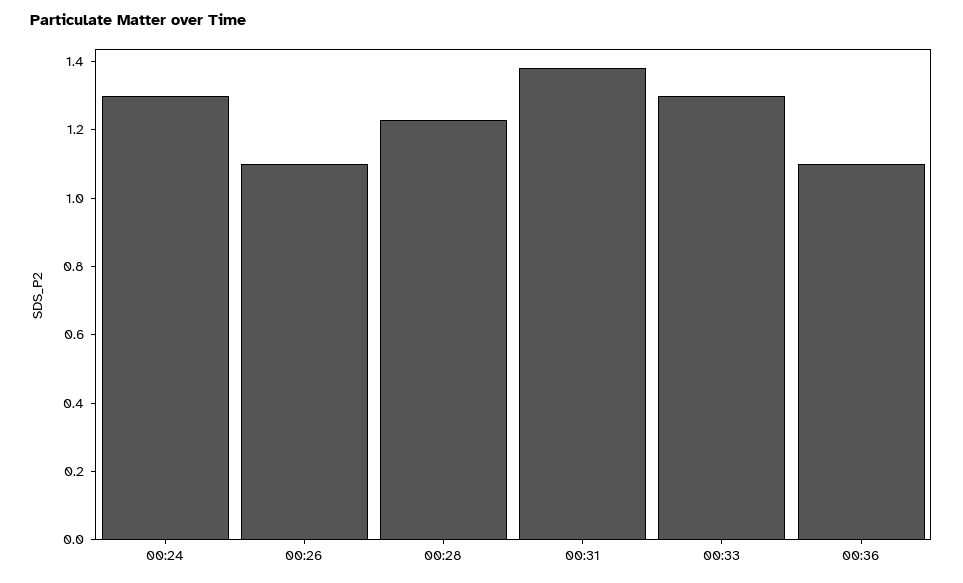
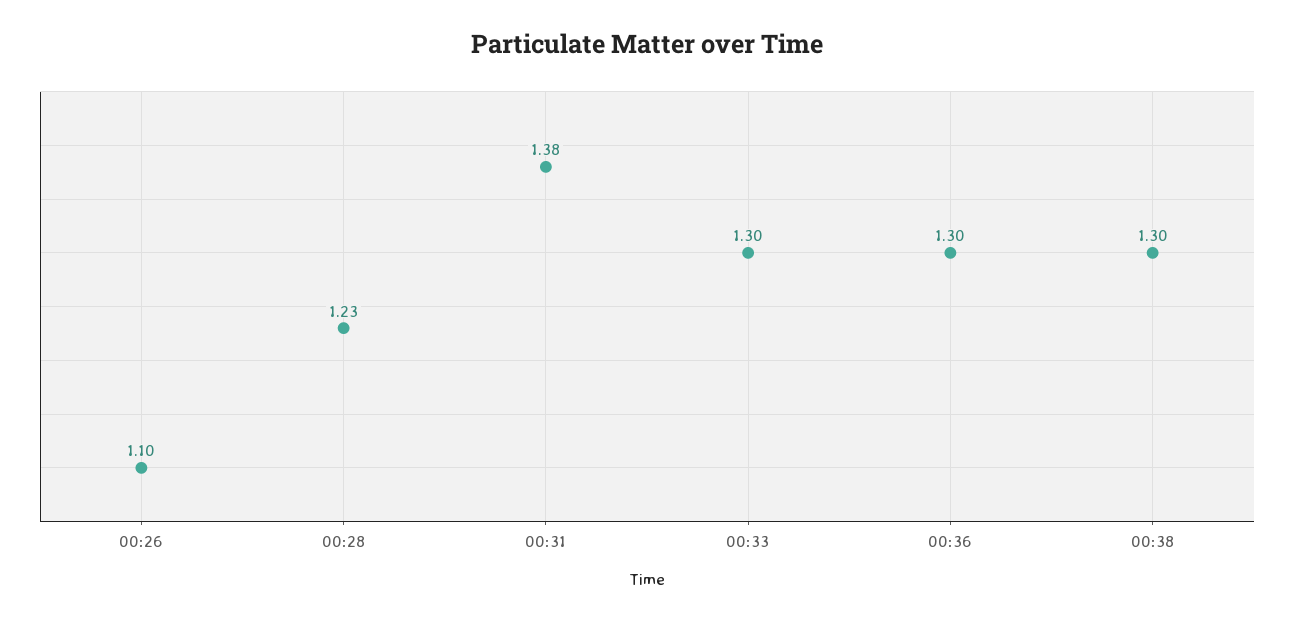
00:24: 1.3 -> none
00:36: 1.1 -> 1.3
00:38: none -> 1.3

